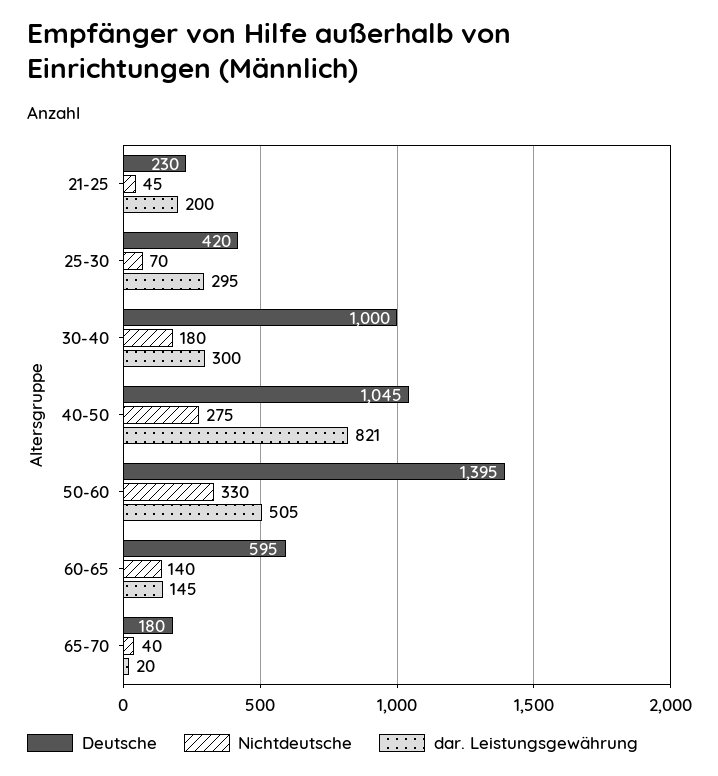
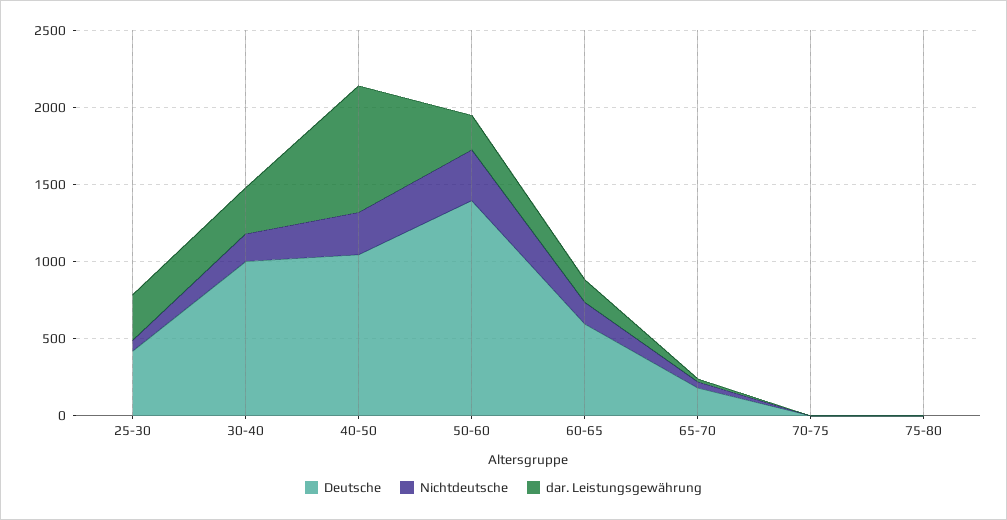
Deutsche, 21-25: 230 -> none
Nichtdeutsche, 21-25: 45 -> none
dar. Leistungsgewährung, 21-25: 200 -> none
dar. Leistungsgewährung, 50-60: 505 -> 200
Deutsche, 70-75: none -> 0
Nichtdeutsche, 70-75: none -> 0
dar. Leistungsgewährung, 70-75: none -> 0
Deutsche, 75-80: none -> 0
Nichtdeutsche, 75-80: none -> 0
dar. Leistungsgewährung, 75-80: none -> 0

